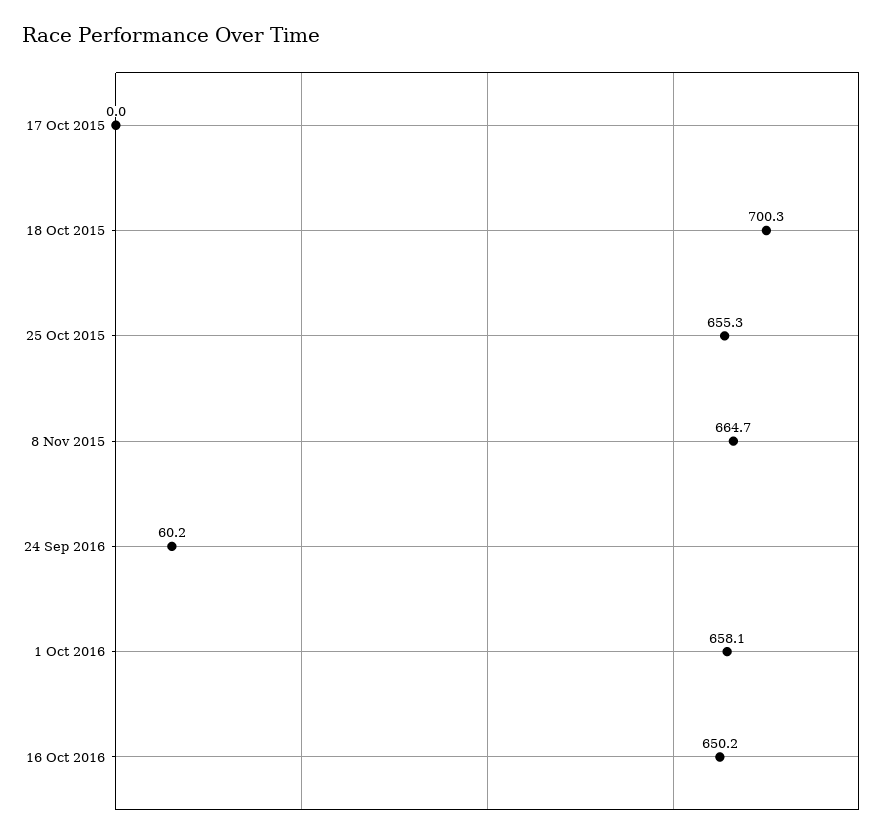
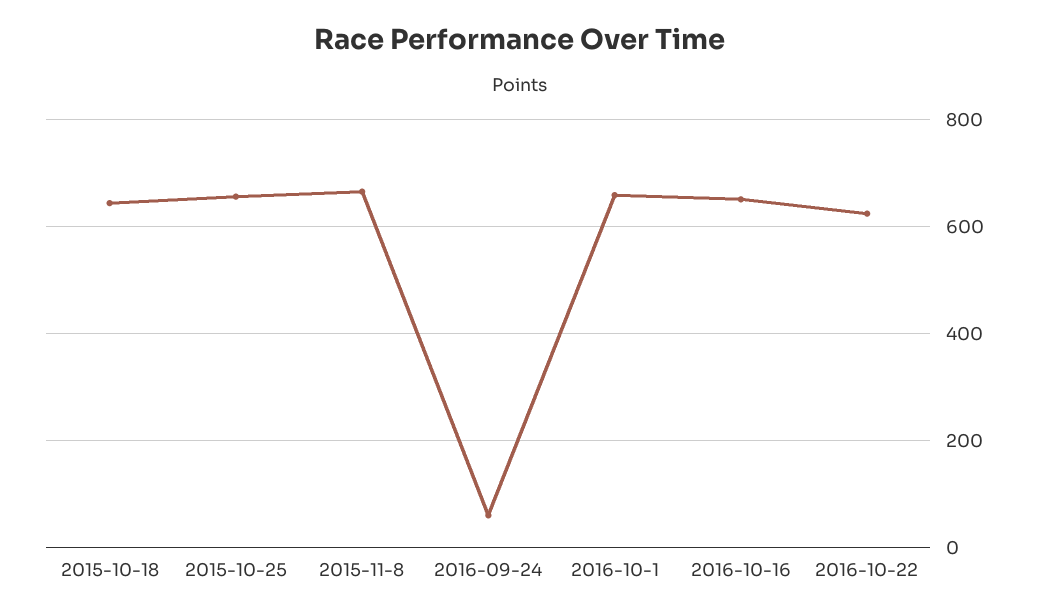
17 Oct 2015: 0 -> none
18 Oct 2015: 700.3 -> 640
2016-10-22: none -> 620

